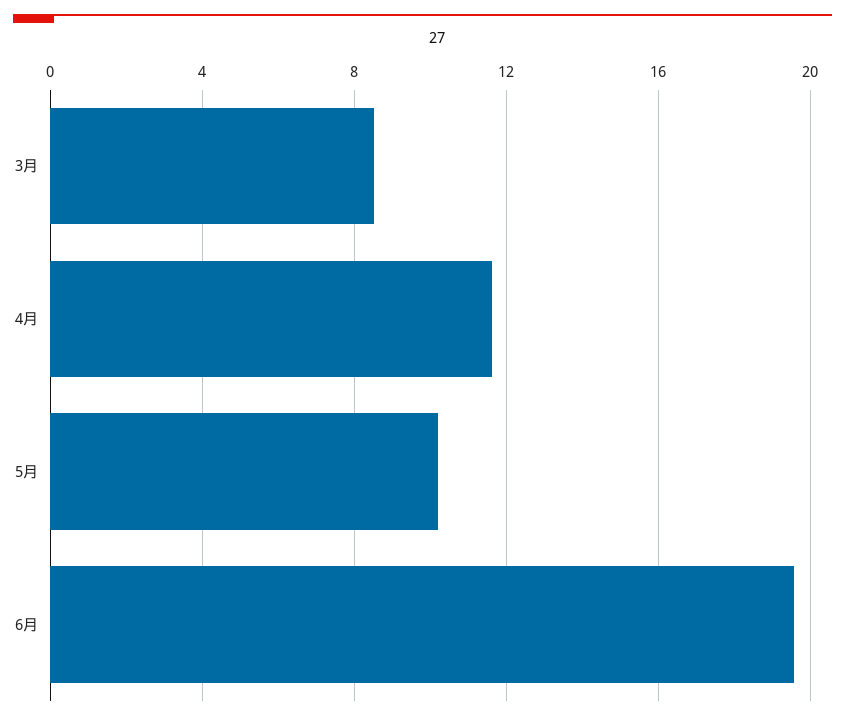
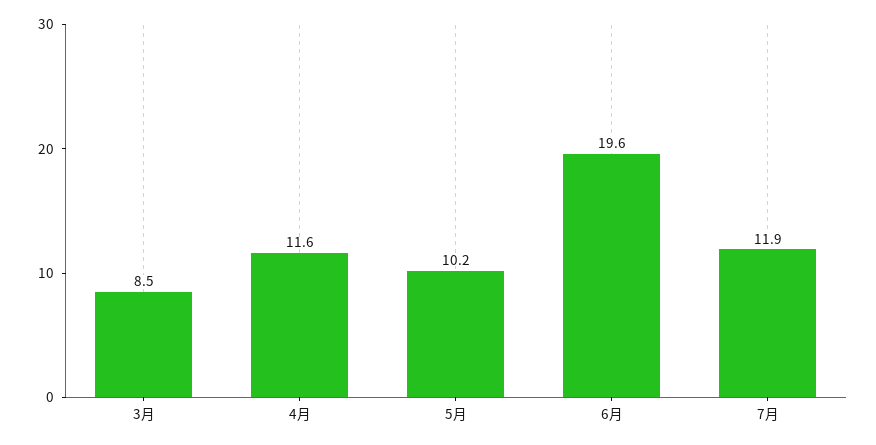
7月: none -> 11.9

